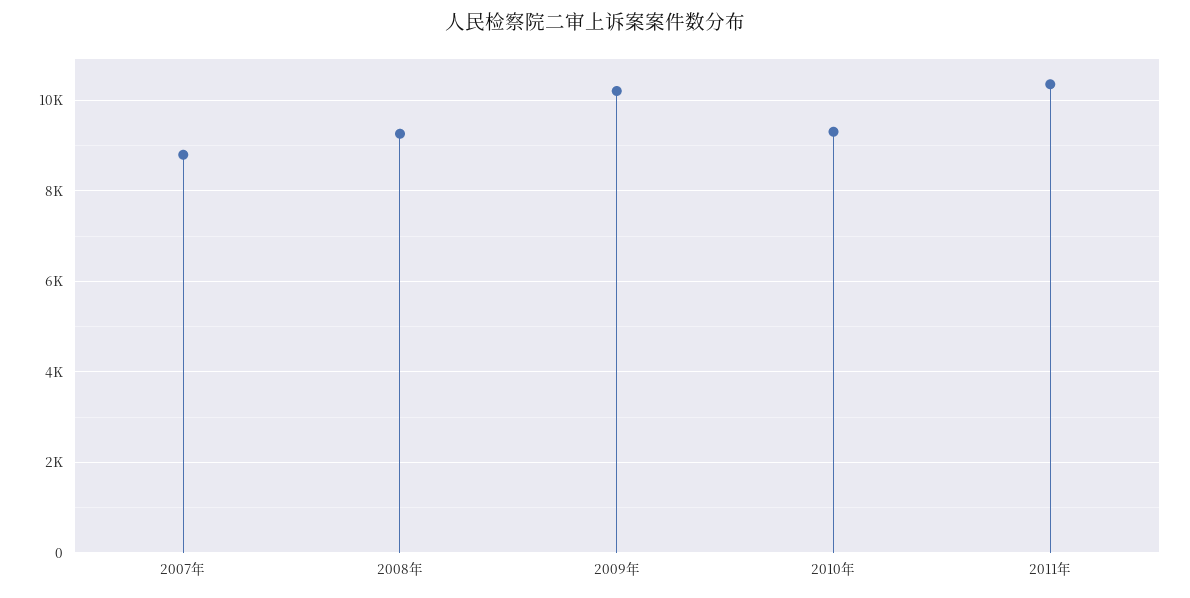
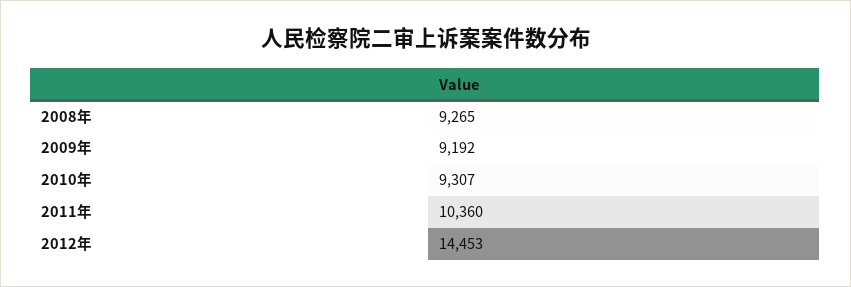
2007年: 8800 -> none
2009年: 10200 -> 9192
2012年: none -> 14453

